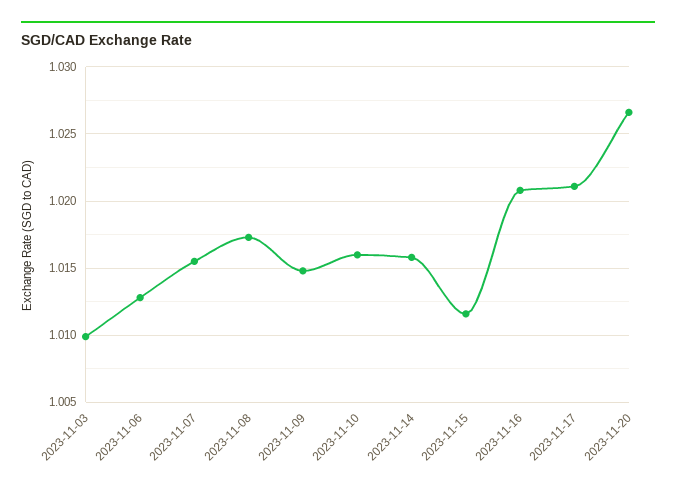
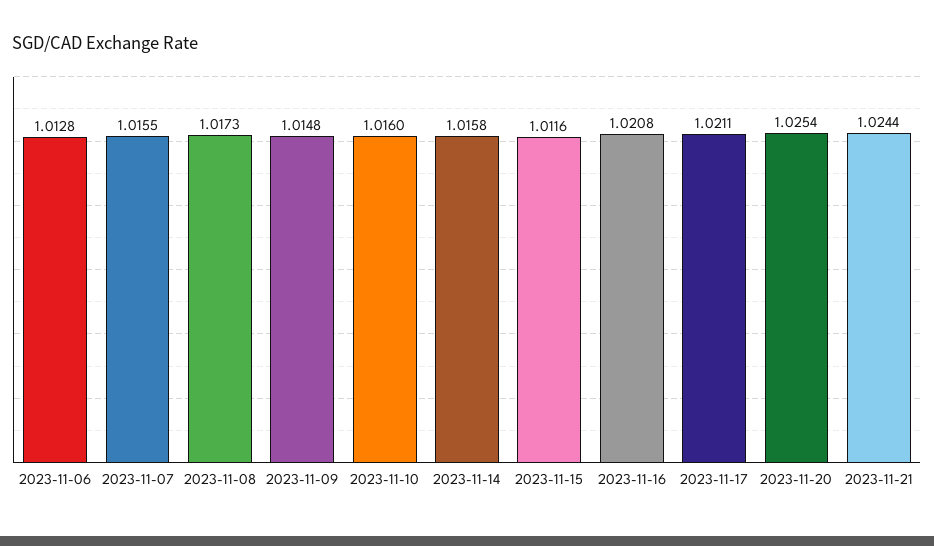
2023-11-03: 1.01 -> none
2023-11-20: 1.0265 -> 1.0254
2023-11-21: none -> 1.0244

